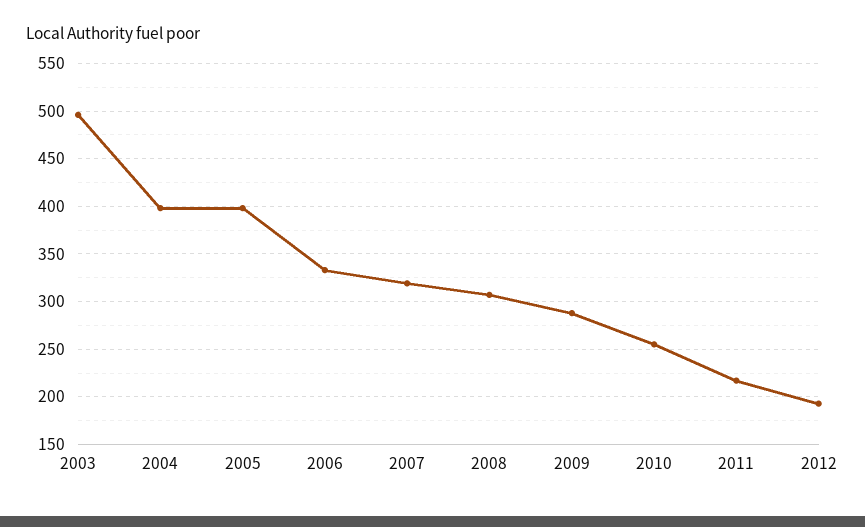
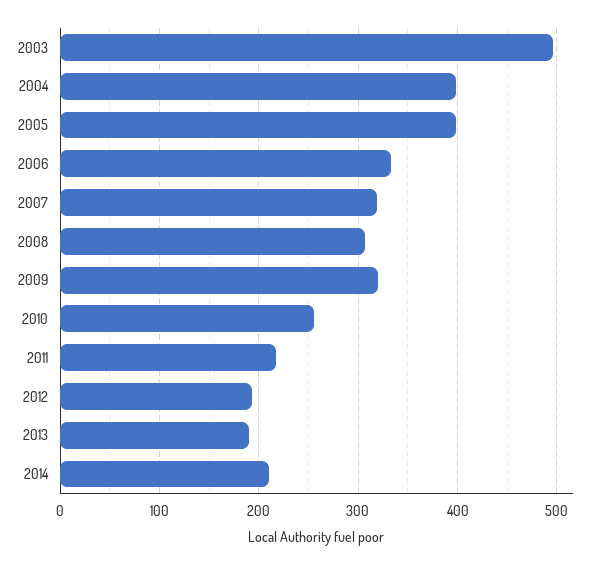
2009: 290 -> 320
2013: none -> 190
2014: none -> 210

